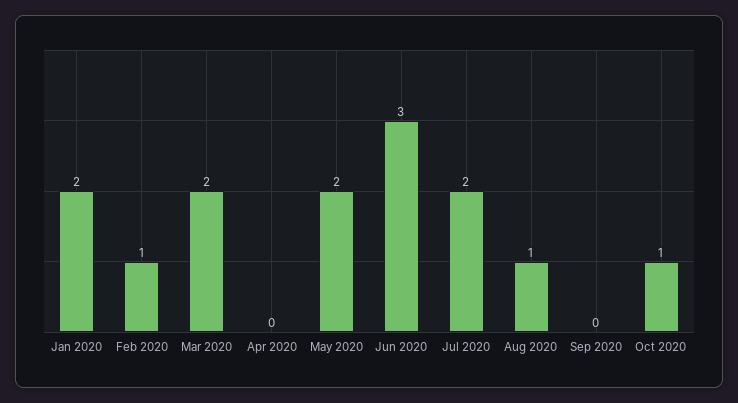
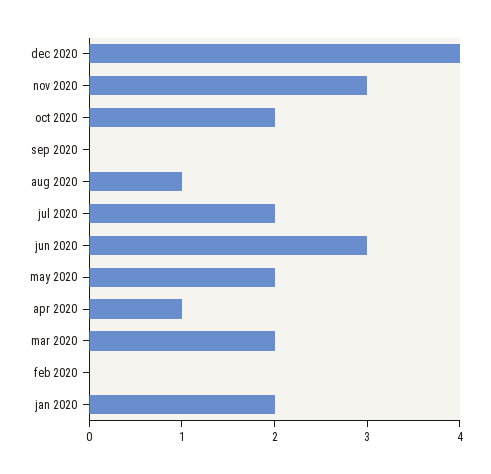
Feb 2020: 1 -> 0
Apr 2020: 0 -> 1
Oct 2020: 1 -> 2
dec 2020: none -> 4
nov 2020: none -> 3

